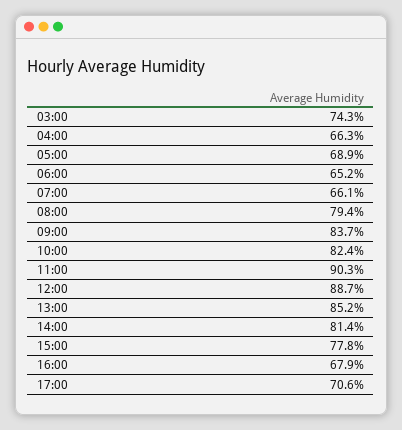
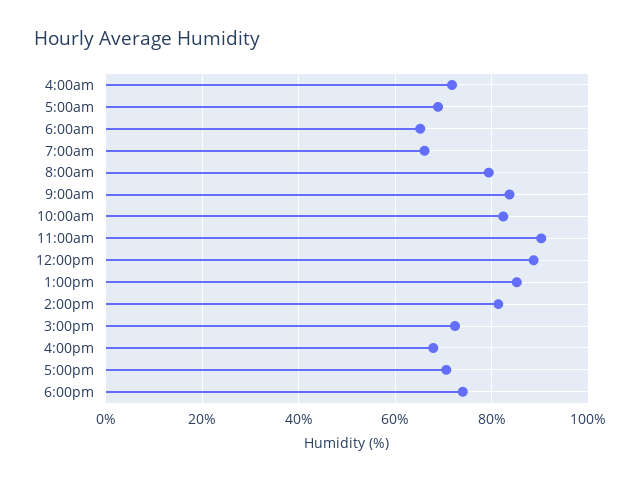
03:00: 74.3 -> none
04:00: 66.3 -> 72
15:00: 77.8 -> 72
6:00pm: none -> 74

